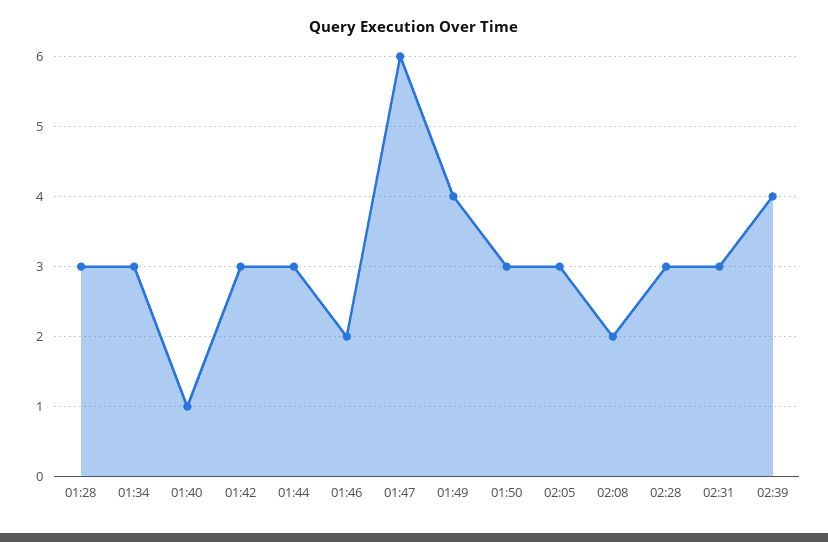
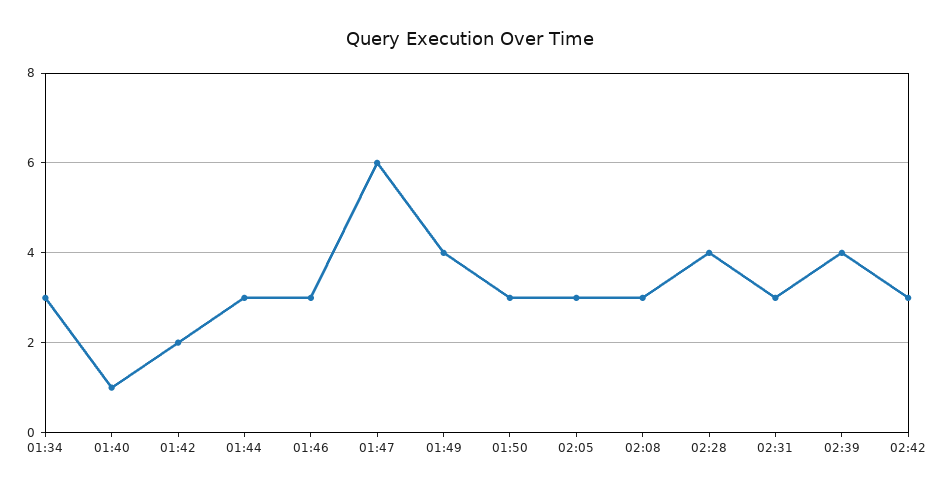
01:28: 3 -> none
01:42: 3 -> 2
01:46: 2 -> 3
02:08: 2 -> 3
02:28: 3 -> 4
02:42: none -> 3

